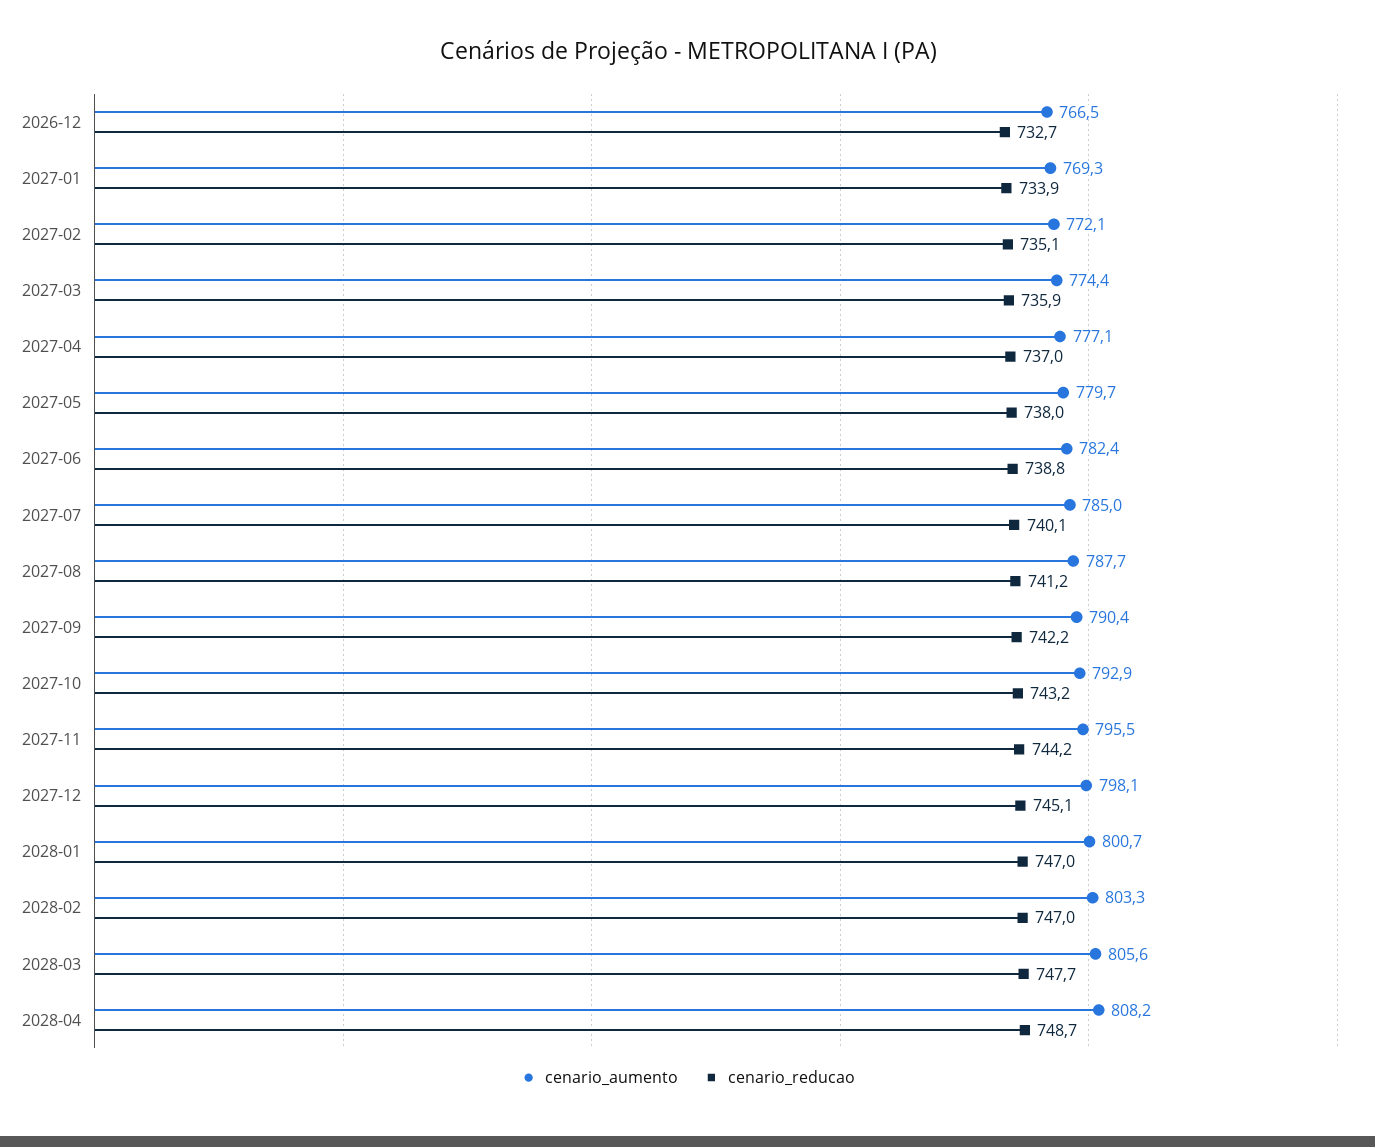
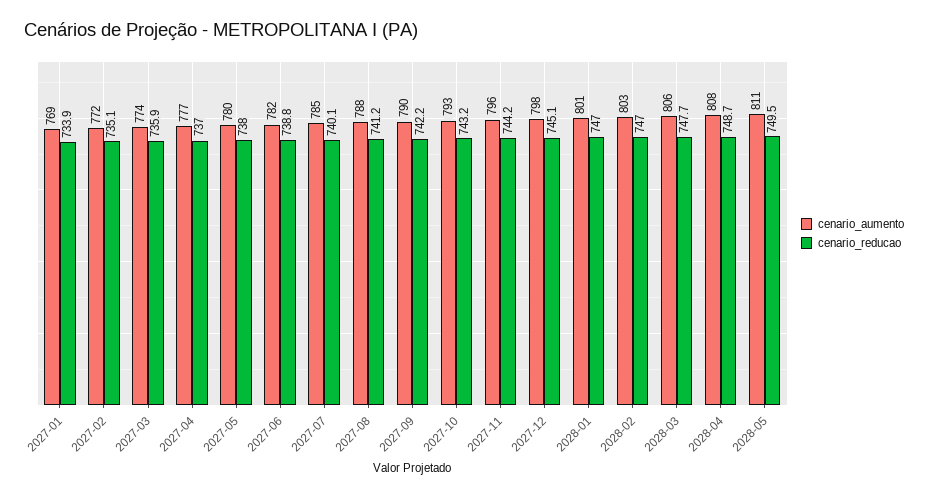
cenario_aumento, 2026-12: 766.5 -> none
cenario_reducao, 2026-12: 732.7 -> none
cenario_aumento, 2028-05: none -> 811
cenario_reducao, 2028-05: none -> 749.5

